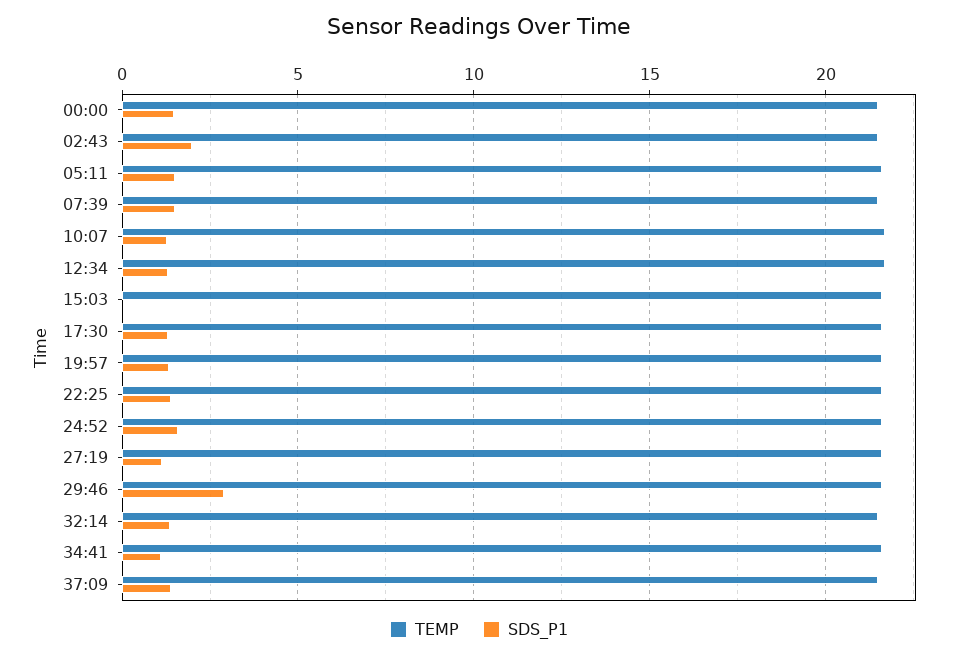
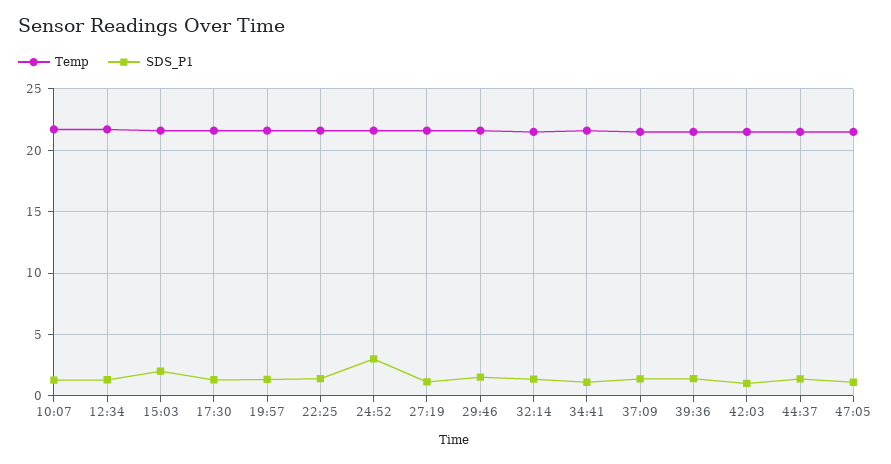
TEMP, 00:00: 21.5 -> none
SDS_P1, 00:00: 1.5 -> none
TEMP, 02:43: 21.5 -> none
SDS_P1, 02:43: 2 -> none
TEMP, 05:11: 21.5 -> none
SDS_P1, 05:11: 1.5 -> none
TEMP, 07:39: 21.5 -> none
SDS_P1, 07:39: 1.5 -> none
SDS_P1, 15:03: 0 -> 2
SDS_P1, 24:52: 1.5 -> 3
SDS_P1, 29:46: 3 -> 1.5
TEMP, 39:36: none -> 21.5
SDS_P1, 39:36: none -> 1.5
TEMP, 42:03: none -> 21.5
SDS_P1, 42:03: none -> 1
TEMP, 44:37: none -> 21.5
SDS_P1, 44:37: none -> 1.5
TEMP, 47:05: none -> 21.5
SDS_P1, 47:05: none -> 1

